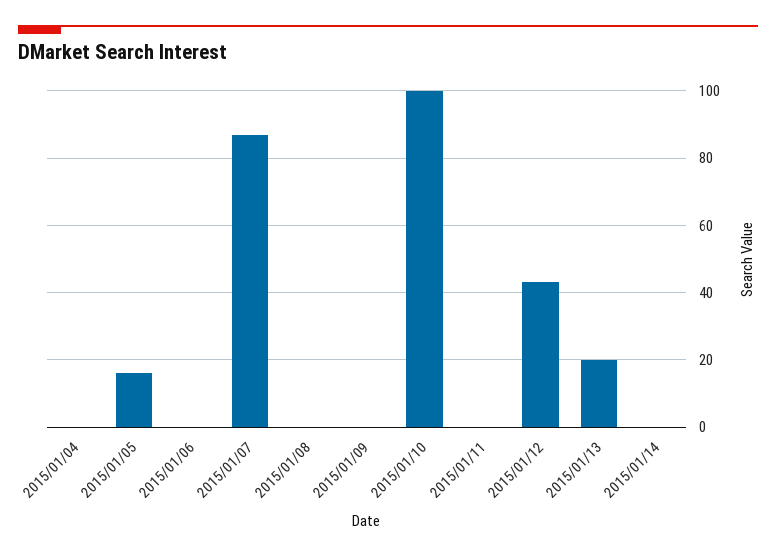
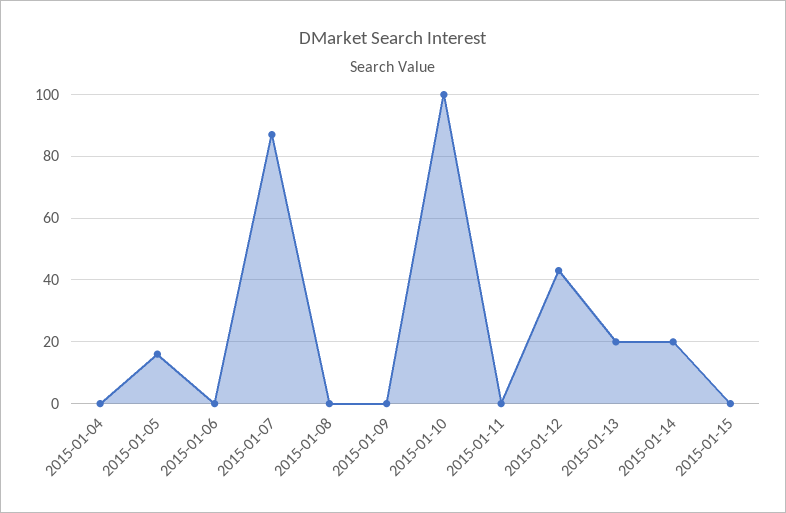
2015/01/14: 0 -> 20
2015-01-15: none -> 0

